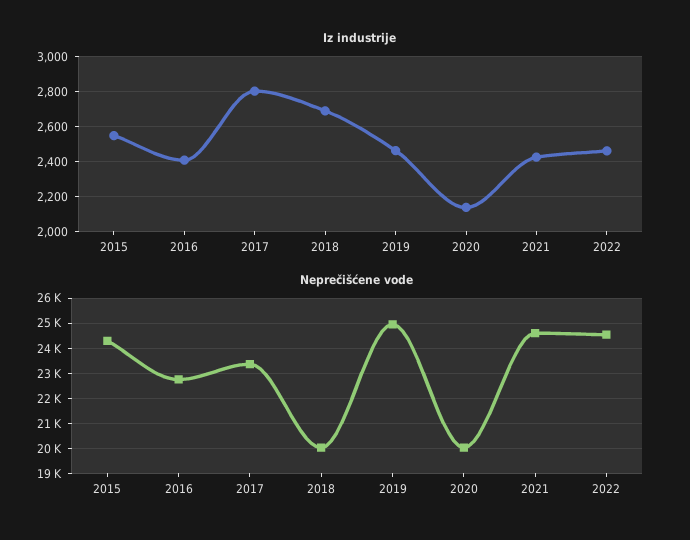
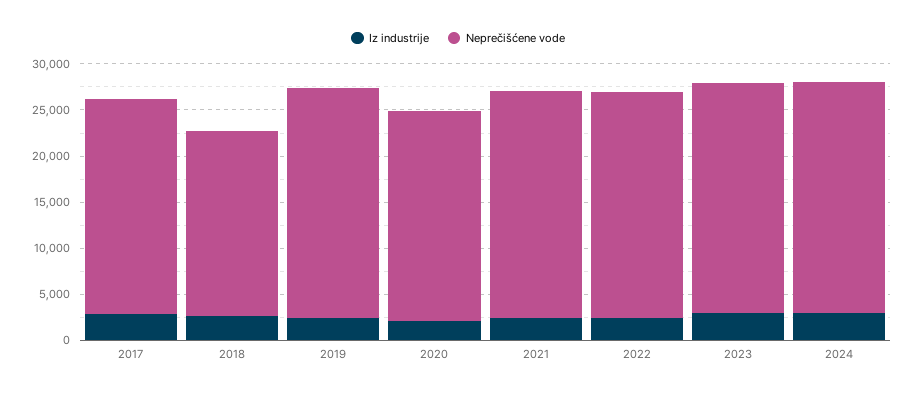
Iz industrije, 2015: 2550 -> none
Iz industrije, 2016: 2400 -> none
Neprečišćene vode, 2015: 24250 -> none
Neprečišćene vode, 2016: 22750 -> none
Neprečišćene vode, 2020: 20000 -> 23000
Iz industrije, 2023: none -> 3000
Neprečišćene vode, 2023: none -> 25000
Iz industrije, 2024: none -> 3000
Neprečišćene vode, 2024: none -> 25000

